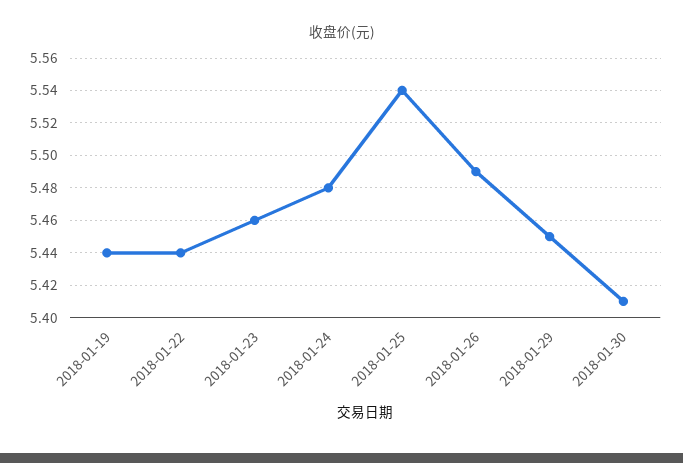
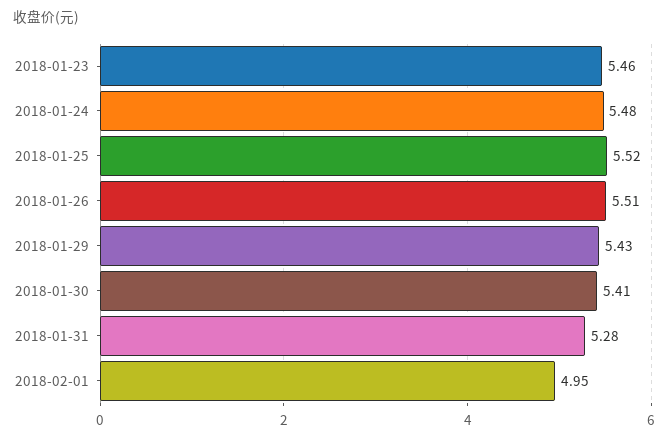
2018-01-19: 5.44 -> none
2018-01-22: 5.44 -> none
2018-01-25: 5.54 -> 5.52
2018-01-26: 5.49 -> 5.51
2018-01-29: 5.45 -> 5.43
2018-01-31: none -> 5.28
2018-02-01: none -> 4.95

